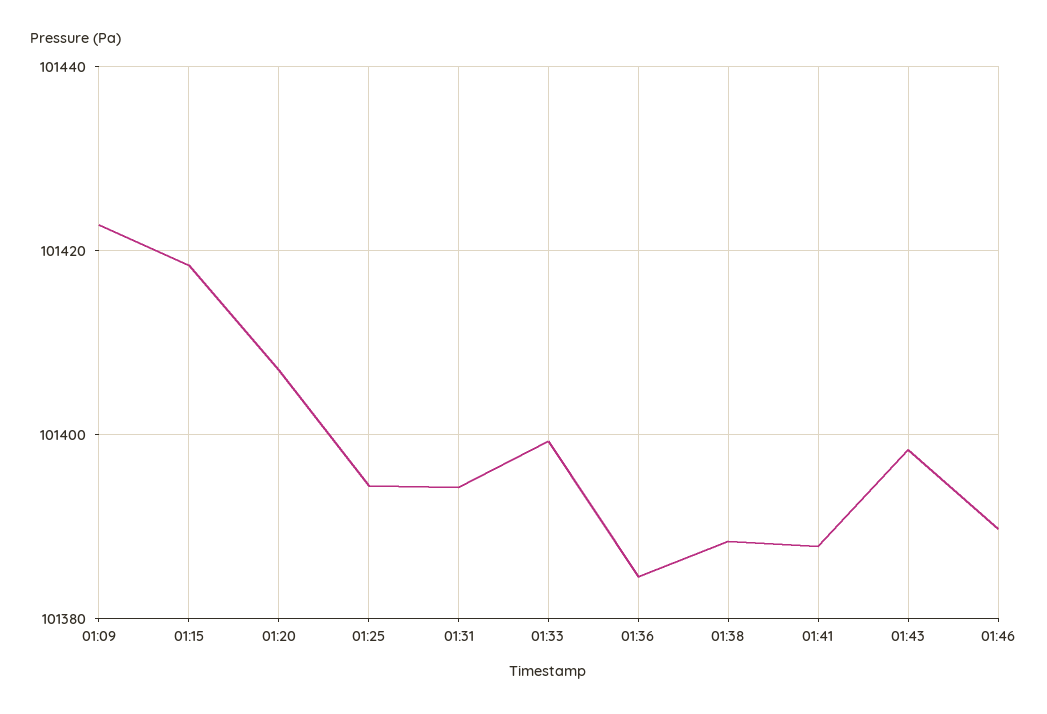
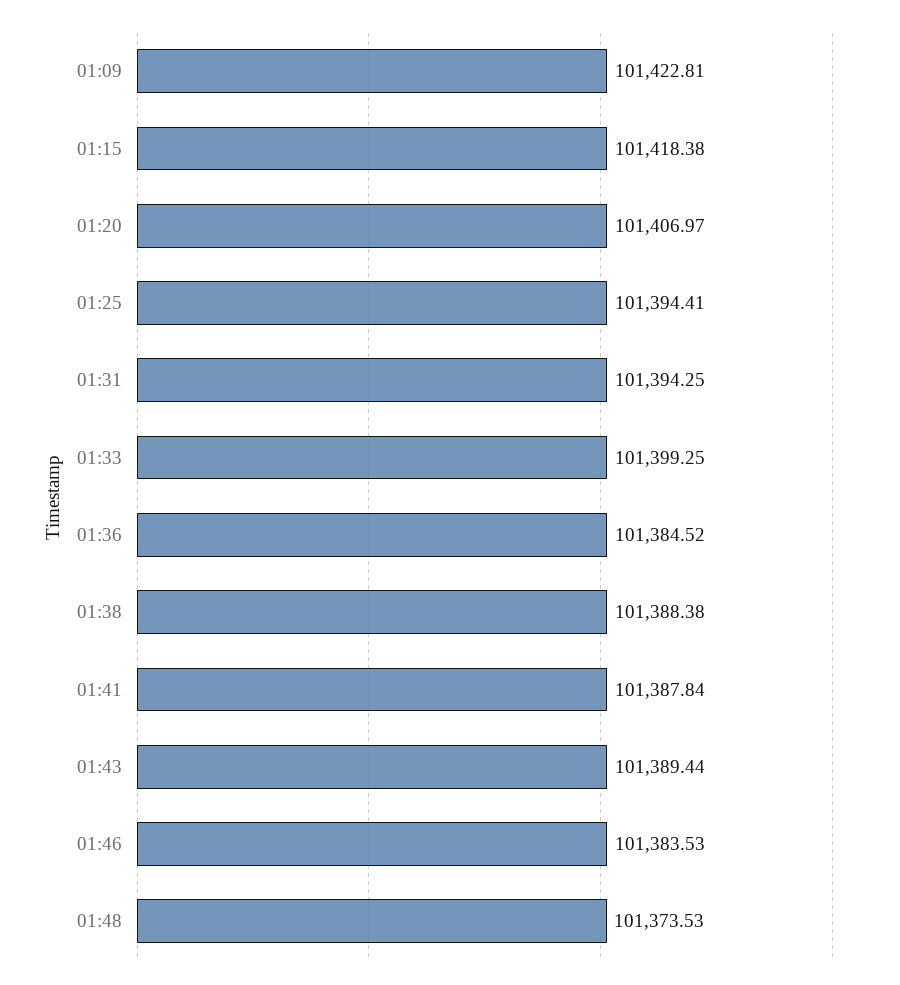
01:43: 101398 -> 101389.44
01:46: 101390 -> 101383.53
01:48: none -> 101373.53

